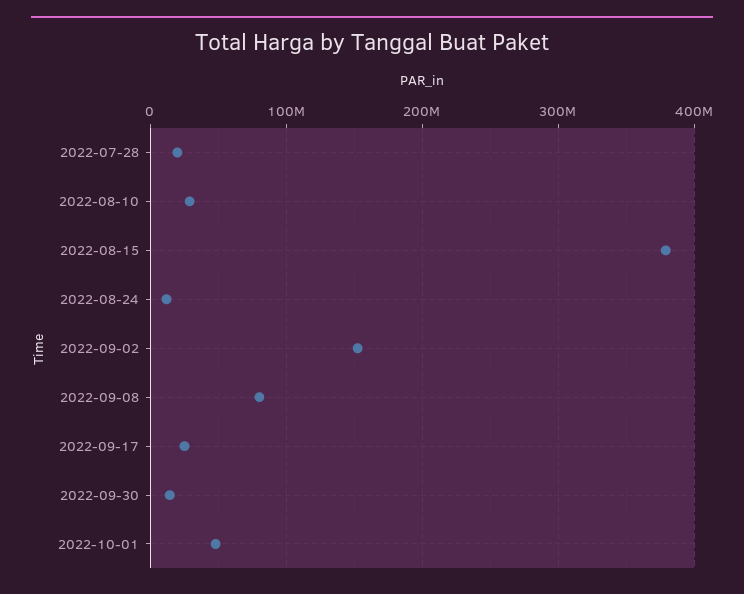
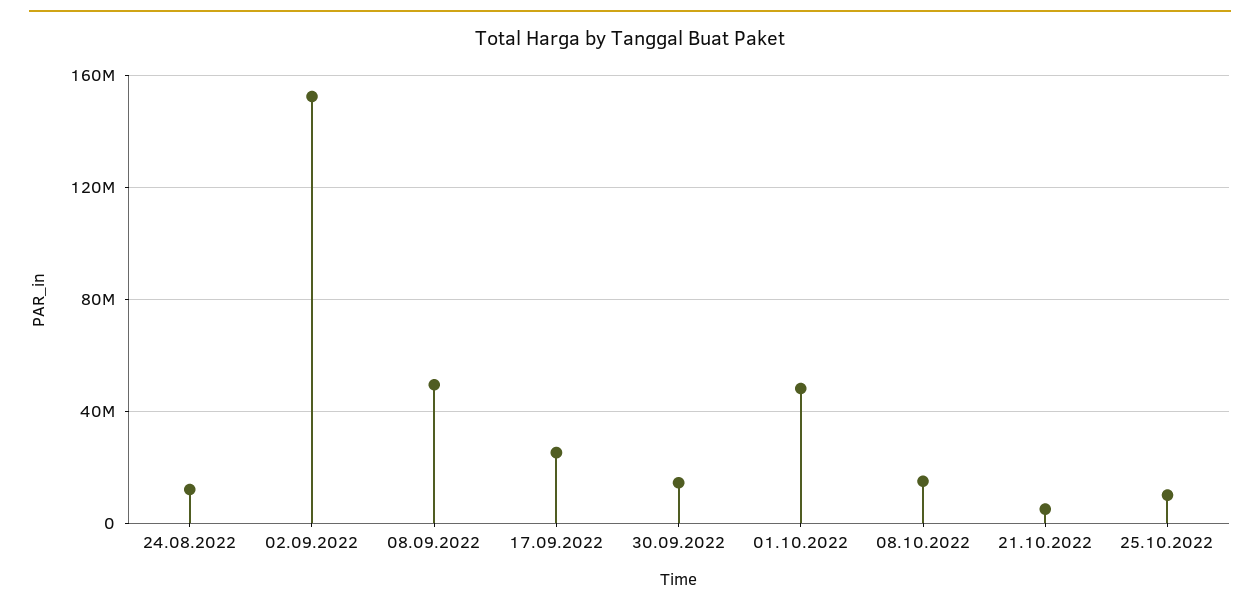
2022-07-28: 20000000 -> none
2022-08-10: 30000000 -> none
2022-08-15: 380000000 -> none
2022-09-08: 80000000 -> 50000000
08.10.2022: none -> 15000000
21.10.2022: none -> 5000000
25.10.2022: none -> 10000000

